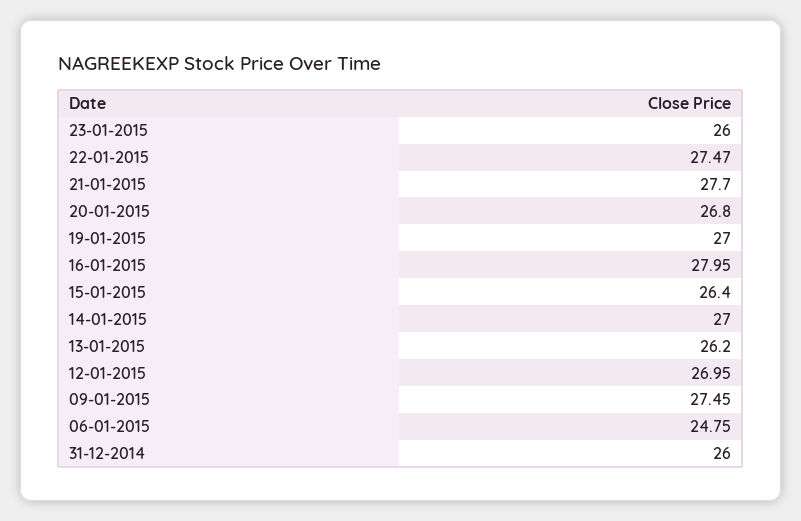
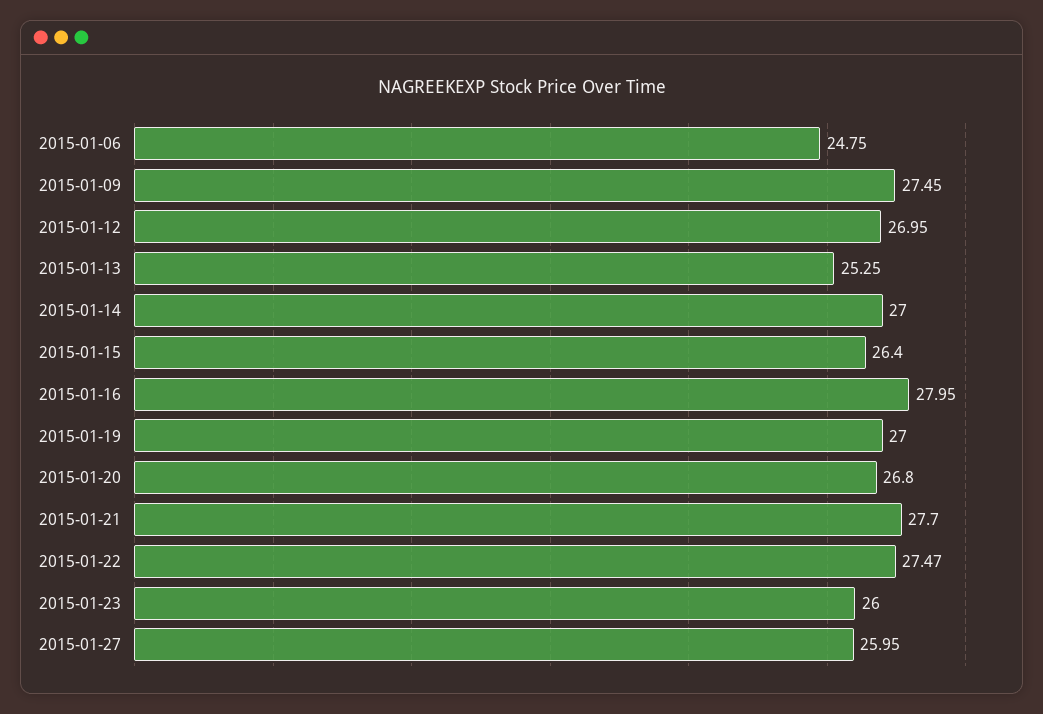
13-01-2015: 26.2 -> 25.25
31-12-2014: 26 -> none
2015-01-27: none -> 25.95

